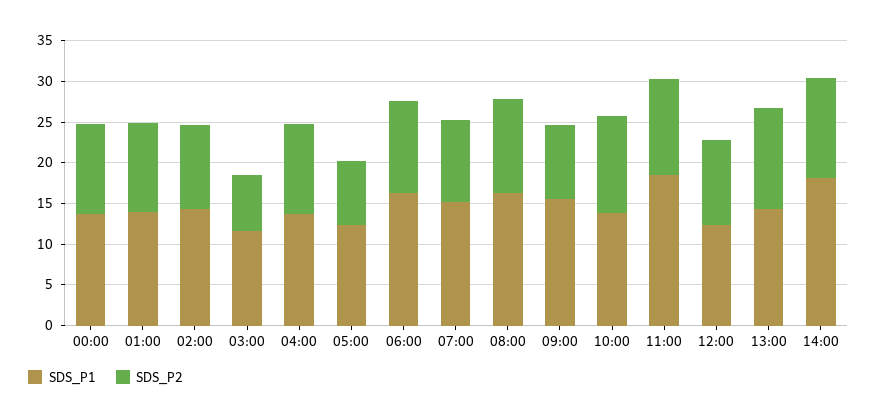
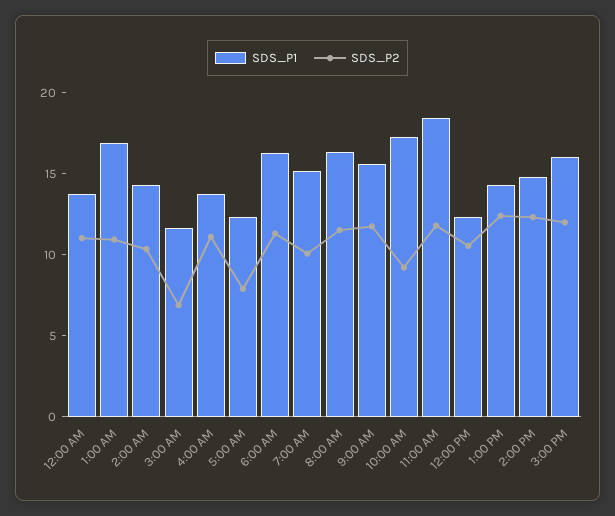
SDS_P1, 01:00: 14 -> 17
SDS_P2, 09:00: 9 -> 12
SDS_P1, 10:00: 14 -> 17
SDS_P2, 10:00: 12 -> 9
SDS_P1, 14:00: 18 -> 15
SDS_P1, 3:00 PM: none -> 16
SDS_P2, 3:00 PM: none -> 12

